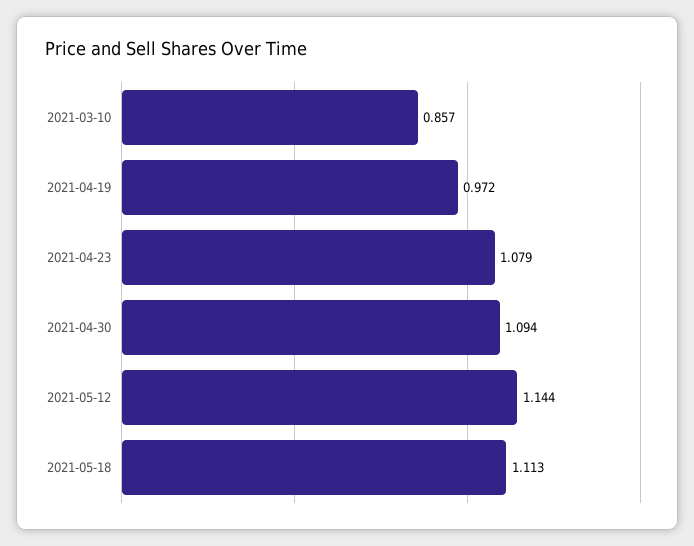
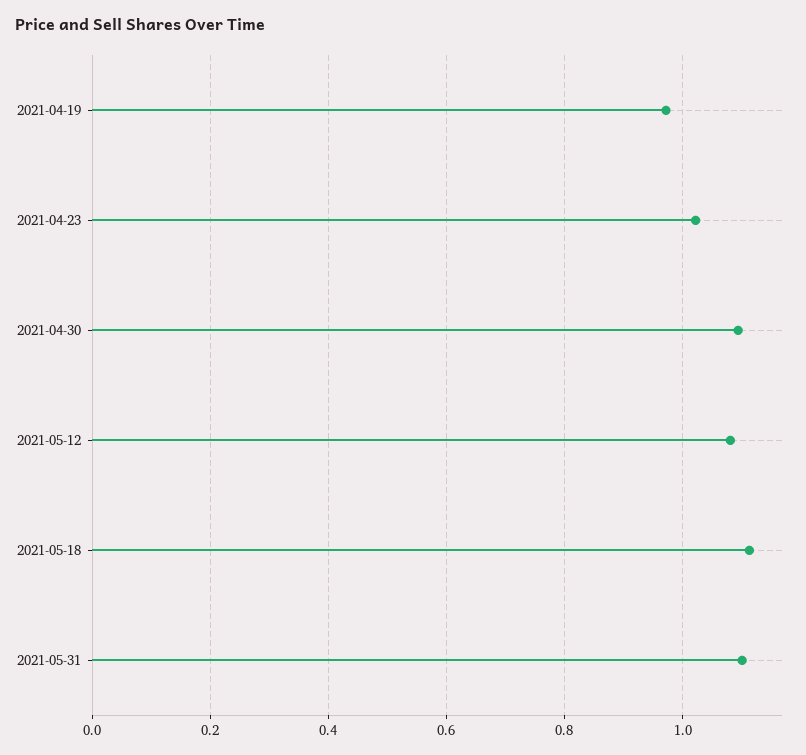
2021-03-10: 0.857 -> none
2021-04-23: 1.079 -> 1.02
2021-05-12: 1.144 -> 1.08
2021-05-31: none -> 1.1

